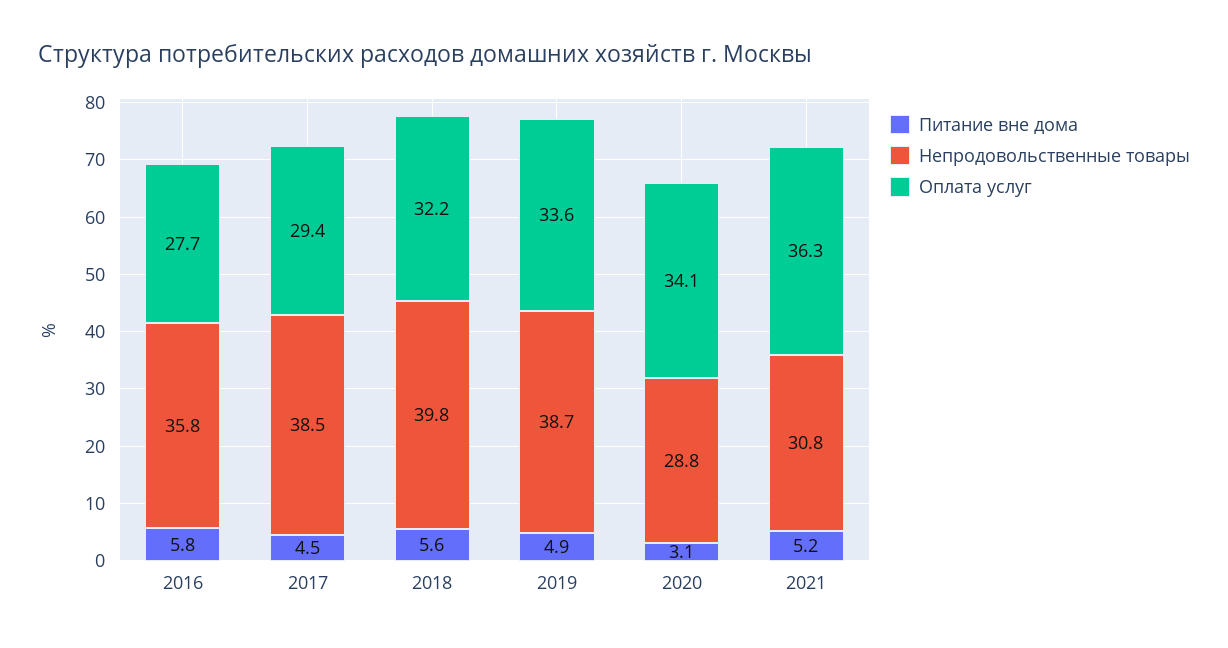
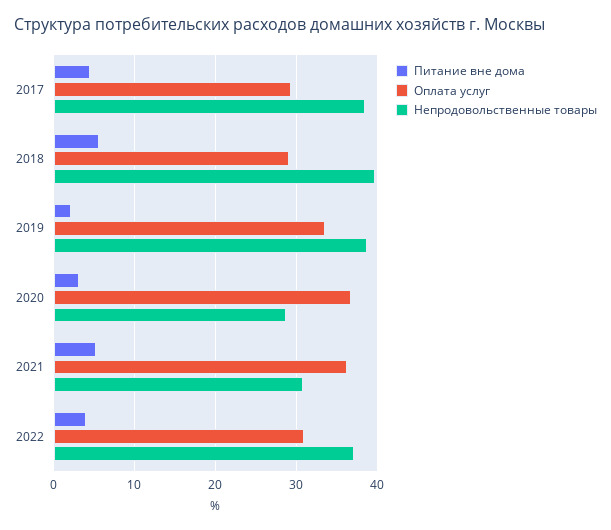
Питание вне дома, 2016: 5.8 -> none
Непродовольственные товары, 2016: 35.8 -> none
Оплата услуг, 2016: 27.7 -> none
Оплата услуг, 2018: 32.2 -> 29
Питание вне дома, 2019: 4.9 -> 2
Оплата услуг, 2020: 34.1 -> 37
Питание вне дома, 2022: none -> 4
Оплата услуг, 2022: none -> 31
Непродовольственные товары, 2022: none -> 37

